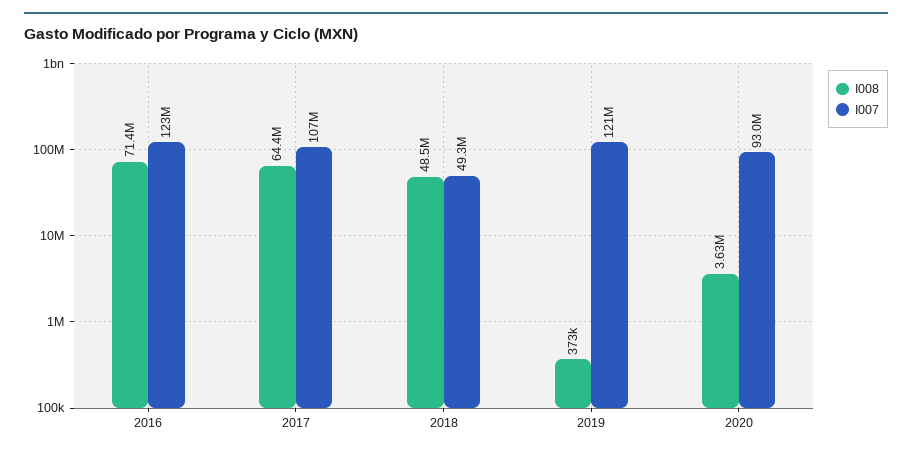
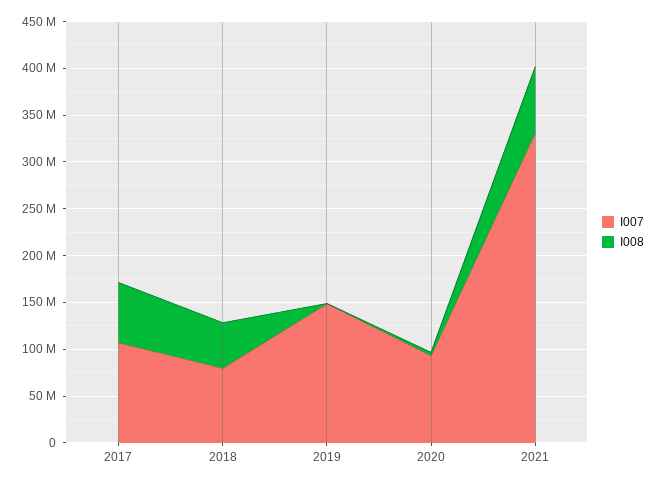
I008, 2016: 71400000 -> none
I007, 2016: 123000000 -> none
I007, 2018: 49300000 -> 80000000
I007, 2019: 121000000 -> 150000000
I007, 2021: none -> 330000000
I008, 2021: none -> 70000000

